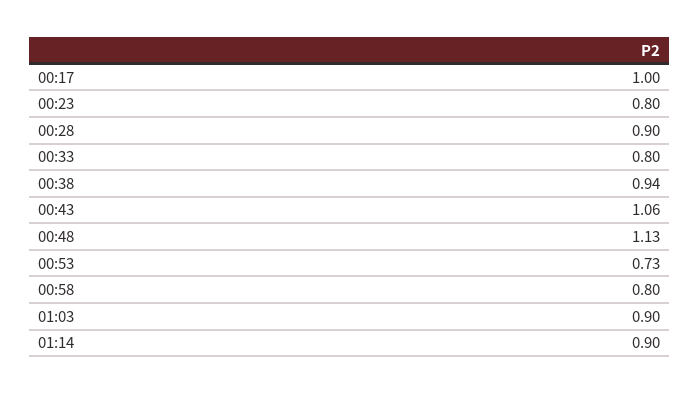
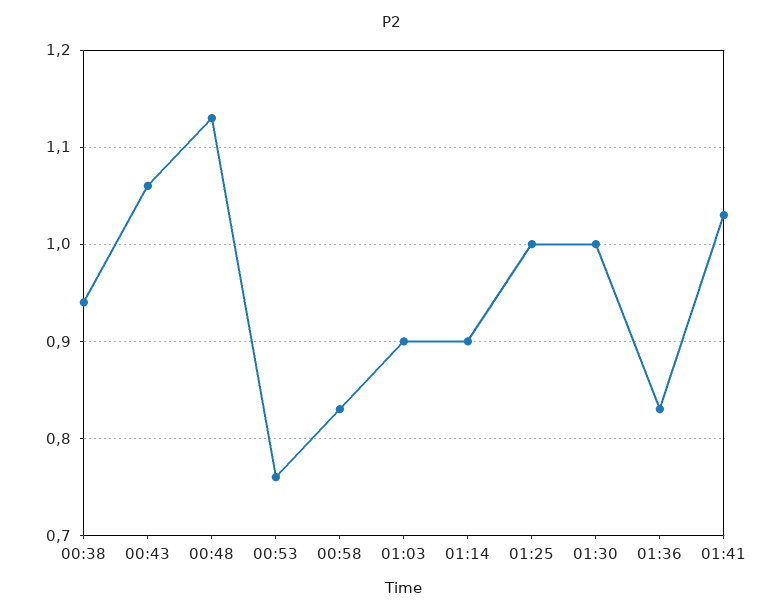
00:17: 1 -> none
00:23: 0.8 -> none
00:28: 0.9 -> none
00:33: 0.8 -> none
00:53: 0.73 -> 0.76
00:58: 0.8 -> 0.83
01:25: none -> 1
01:30: none -> 1
01:36: none -> 0.83
01:41: none -> 1.03

